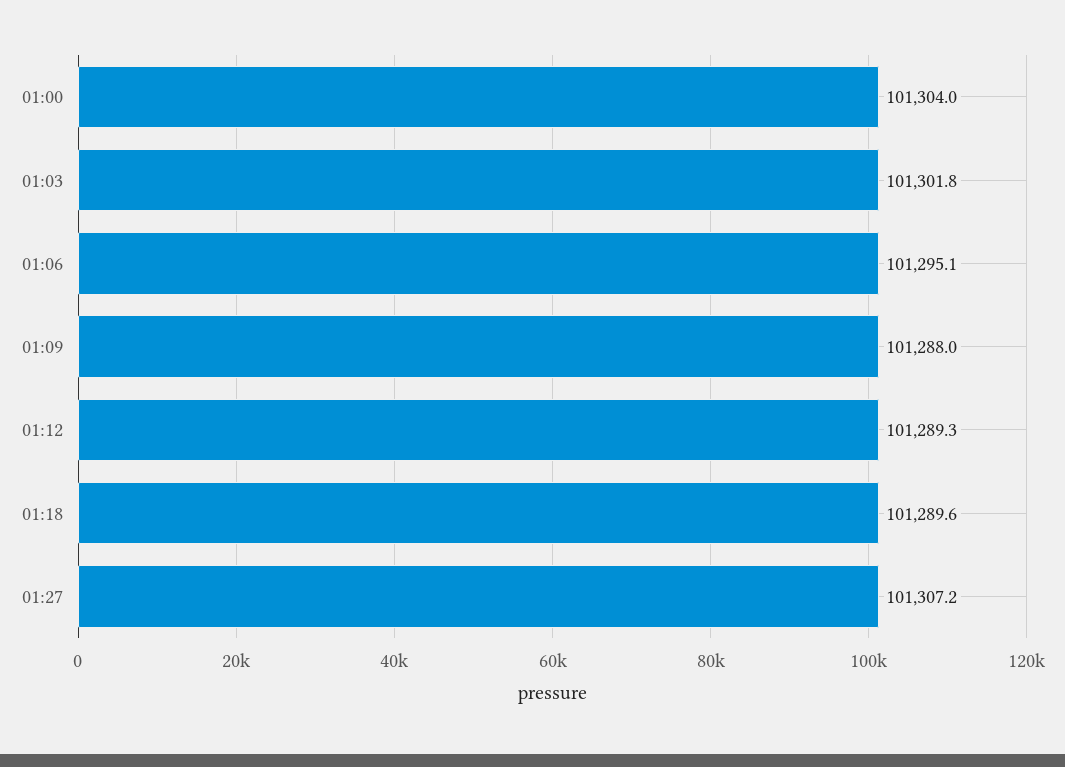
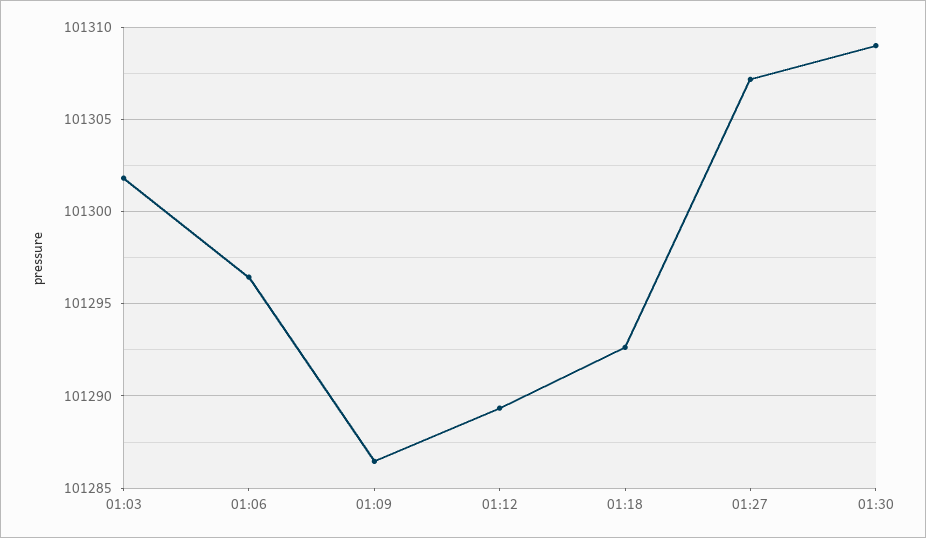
01:00: 101304 -> none
01:06: 101295.1 -> 101296.5
01:09: 101288 -> 101286.5
01:18: 101289.6 -> 101292.5
01:30: none -> 101309

